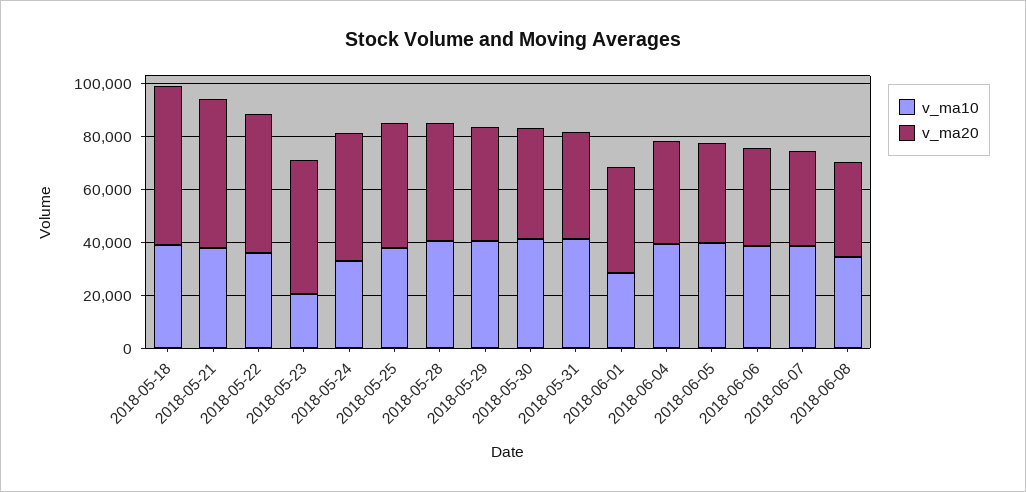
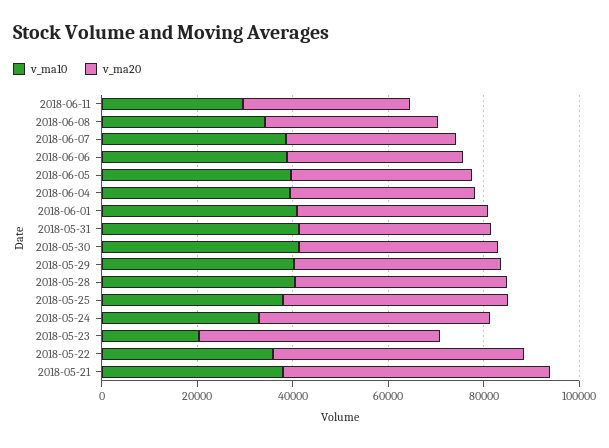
v_ma10, 2018-05-18: 40000 -> none
v_ma20, 2018-05-18: 60000 -> none
v_ma10, 2018-06-01: 30000 -> 40000
v_ma10, 2018-06-11: none -> 30000
v_ma20, 2018-06-11: none -> 35000

